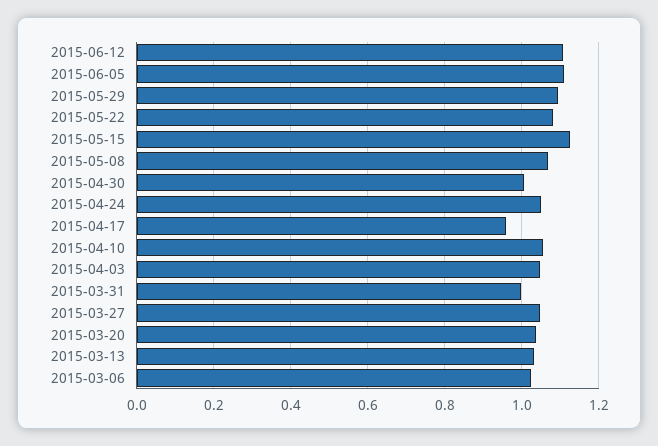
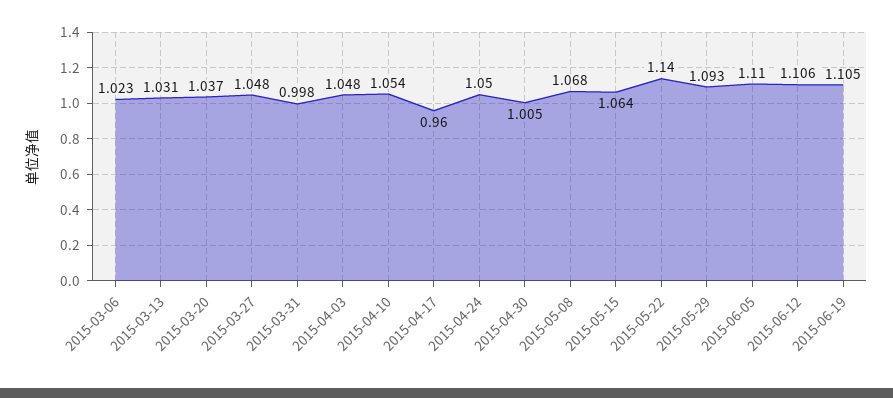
2015-05-22: 1.08 -> 1.14
2015-05-15: 1.12 -> 1.064
2015-06-19: none -> 1.105

